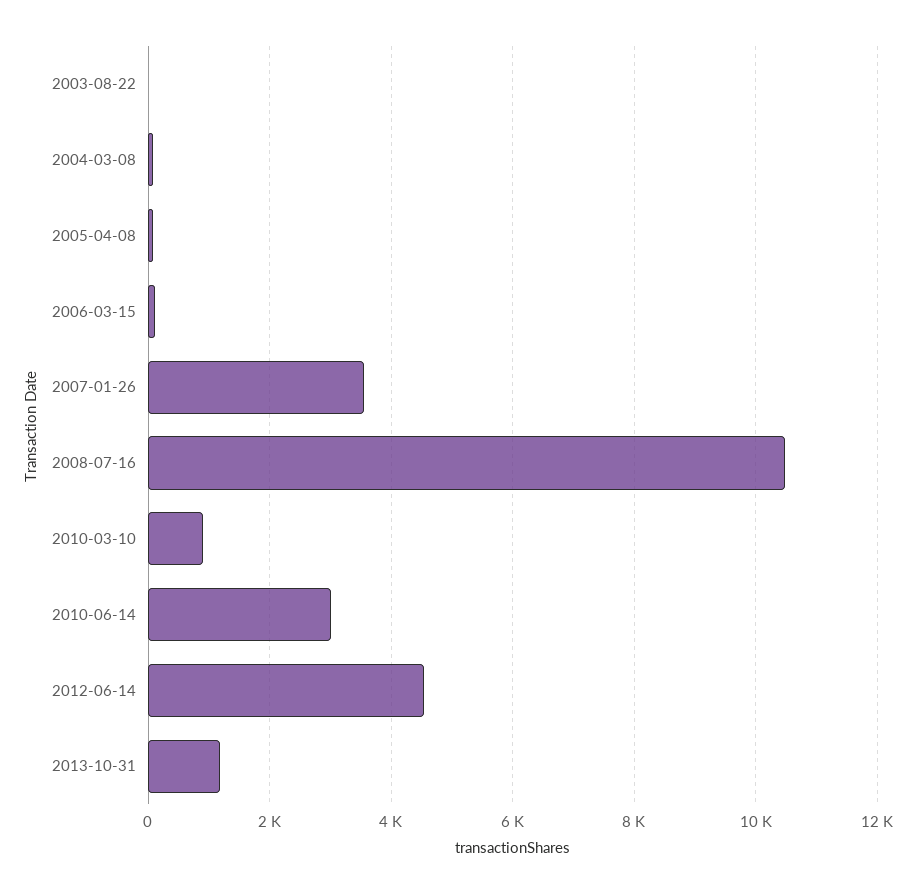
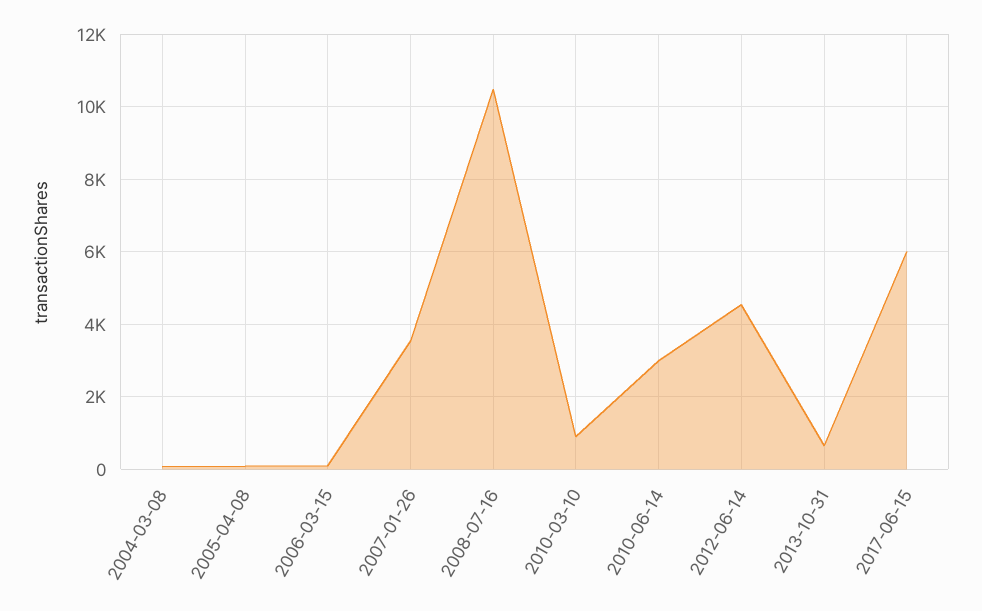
2003-08-22: 0 -> none
2013-10-31: 1200 -> 600
2017-06-15: none -> 6000

